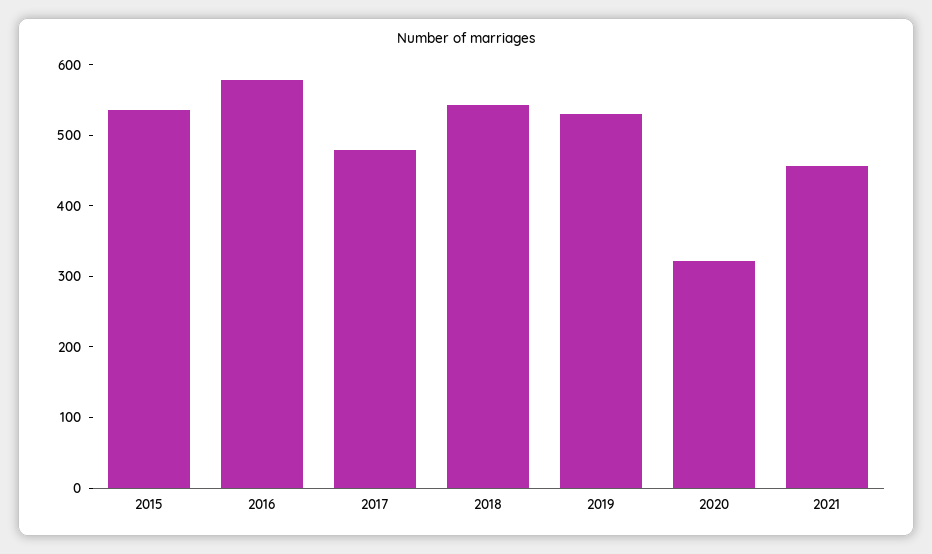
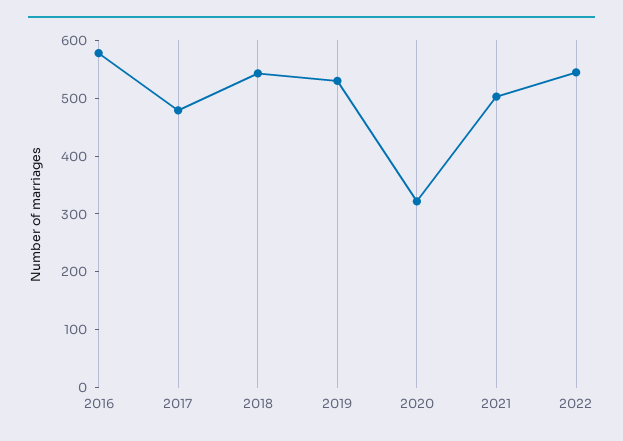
2015: 540 -> none
2021: 460 -> 500
2022: none -> 540

